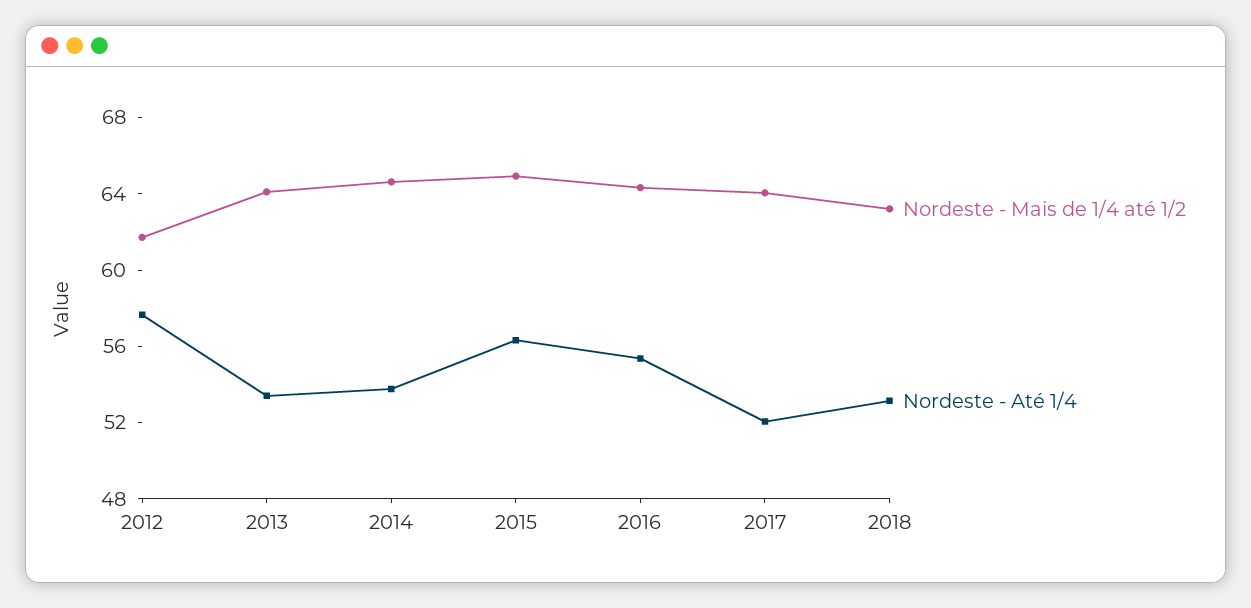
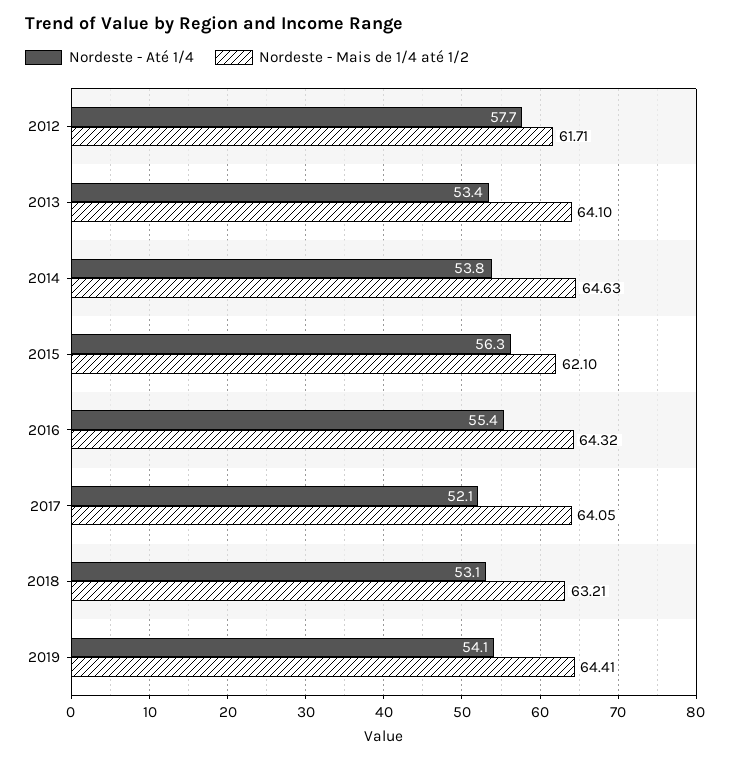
Nordeste - Mais de 1/4 até 1/2, 2015: 65 -> 62.1
Nordeste - Até 1/4, 2019: none -> 54.1
Nordeste - Mais de 1/4 até 1/2, 2019: none -> 64.41

